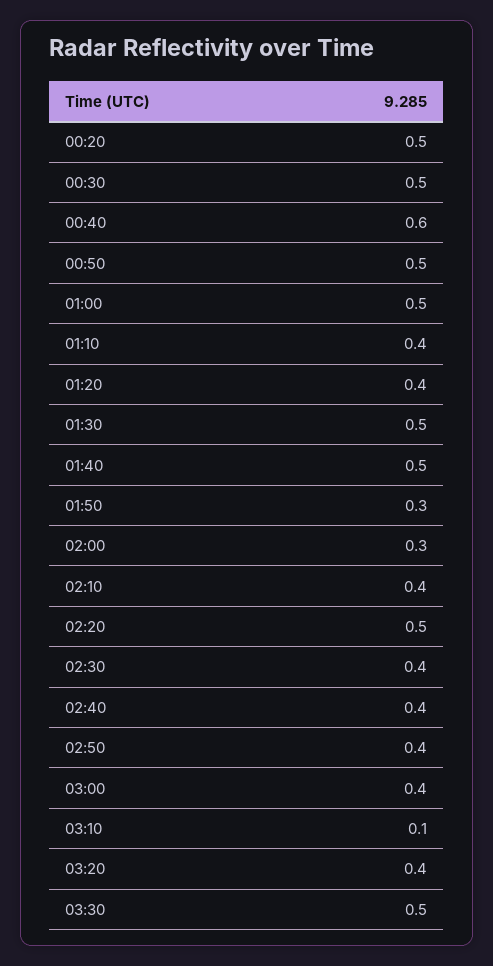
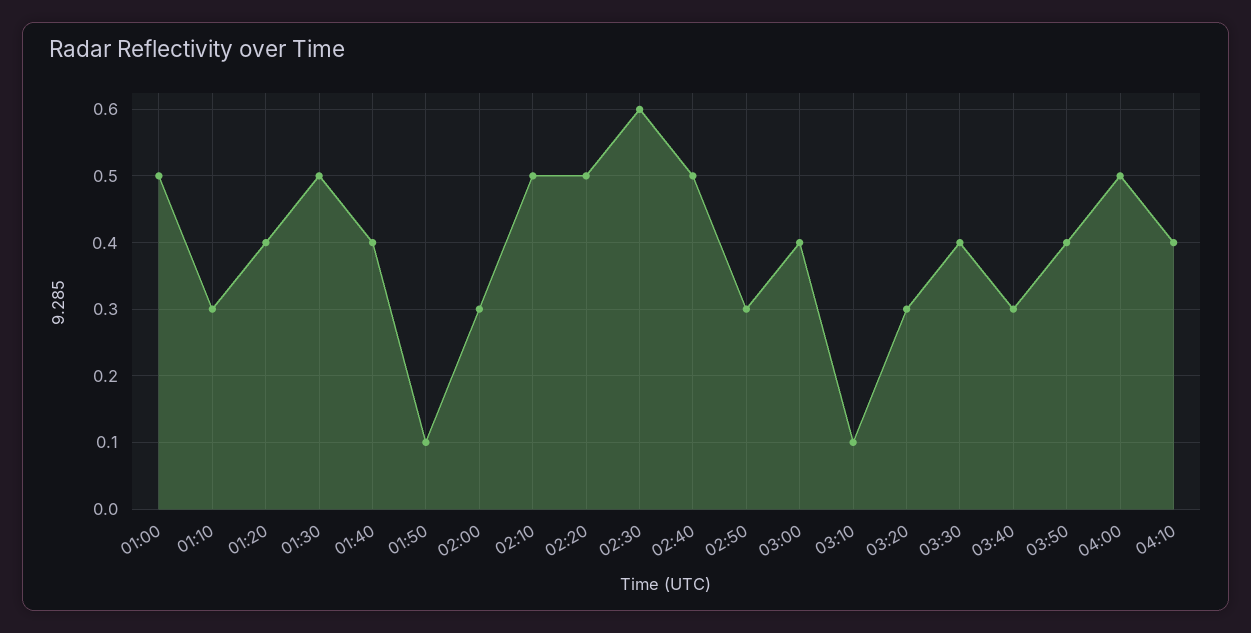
00:20: 0.5 -> none
00:30: 0.5 -> none
00:40: 0.6 -> none
00:50: 0.5 -> none
01:10: 0.4 -> 0.3
01:40: 0.5 -> 0.4
01:50: 0.3 -> 0.1
02:10: 0.4 -> 0.5
02:30: 0.4 -> 0.6
02:40: 0.4 -> 0.5
02:50: 0.4 -> 0.3
03:20: 0.4 -> 0.3
03:30: 0.5 -> 0.4
03:40: none -> 0.3
03:50: none -> 0.4
04:00: none -> 0.5
04:10: none -> 0.4

